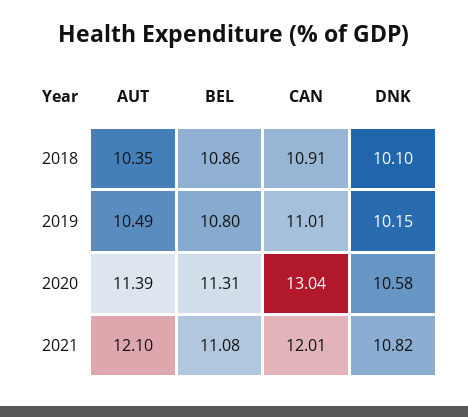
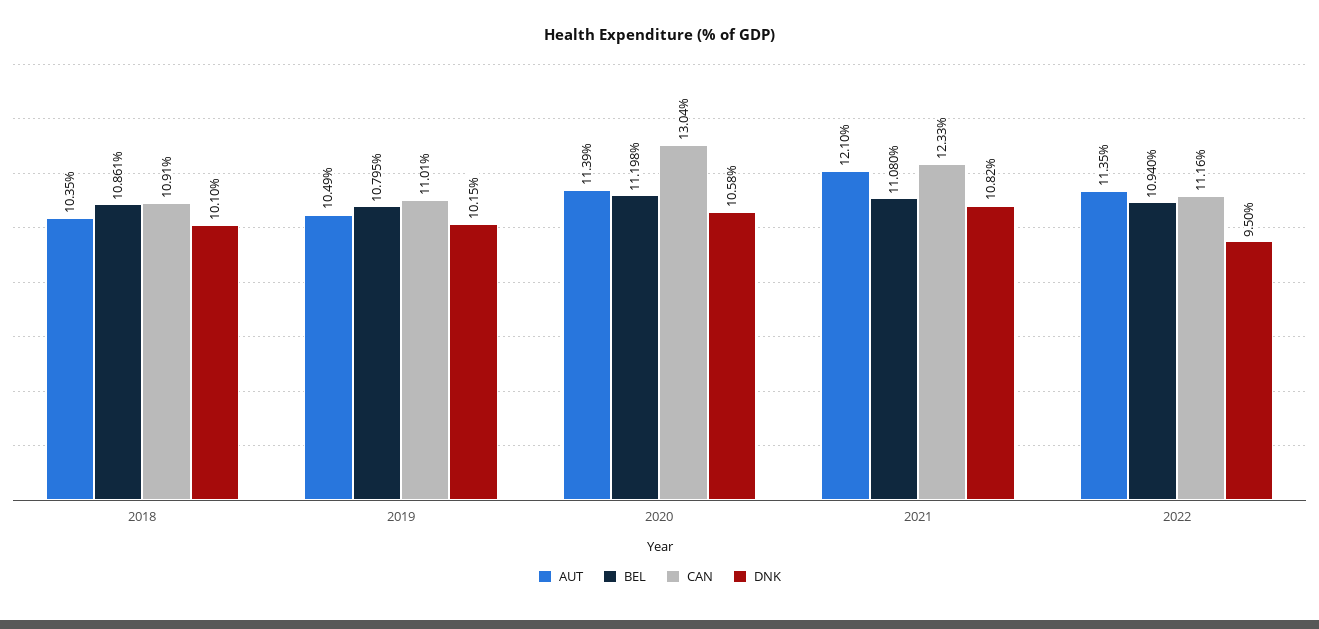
BEL, 2020: 11.31 -> 11.198
CAN, 2021: 12.01 -> 12.33
AUT, 2022: none -> 11.35
BEL, 2022: none -> 10.94
CAN, 2022: none -> 11.16
DNK, 2022: none -> 9.5

